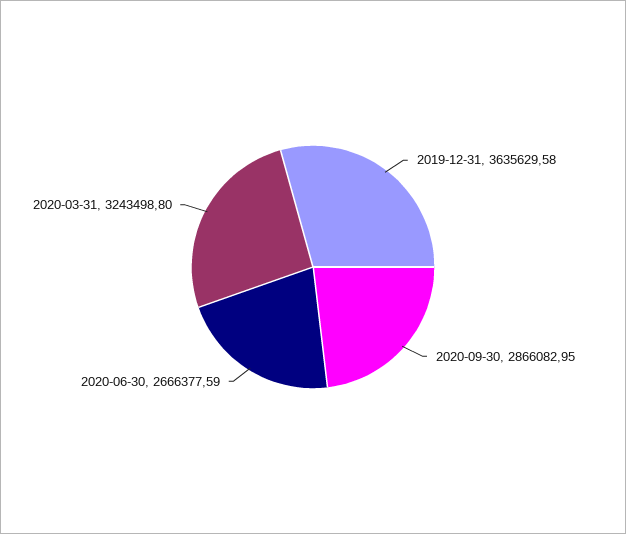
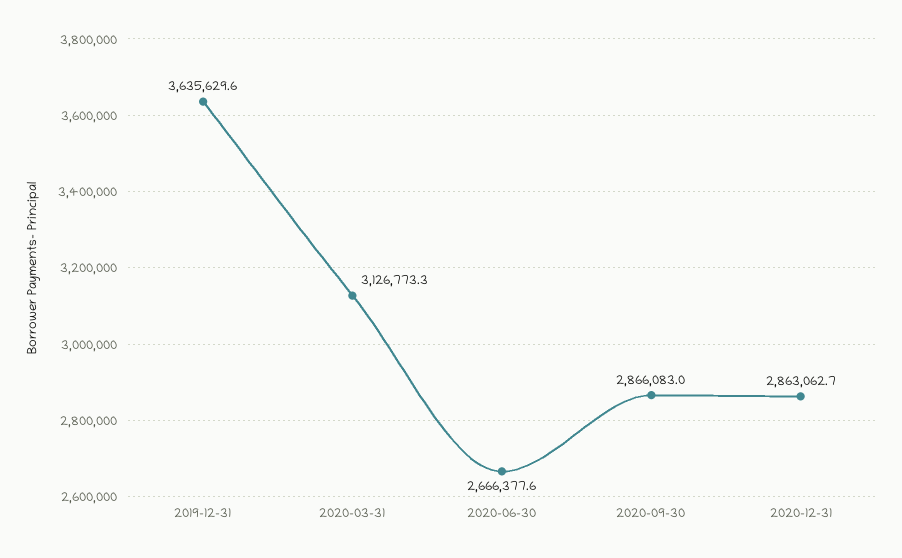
2020-03-31: 3243498.8 -> 3126773.3
2020-12-31: none -> 2863062.7

